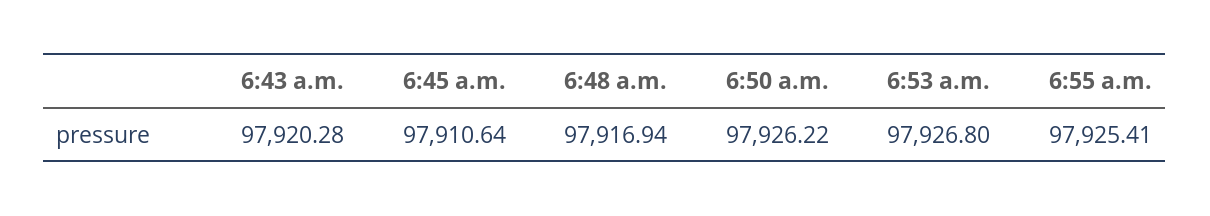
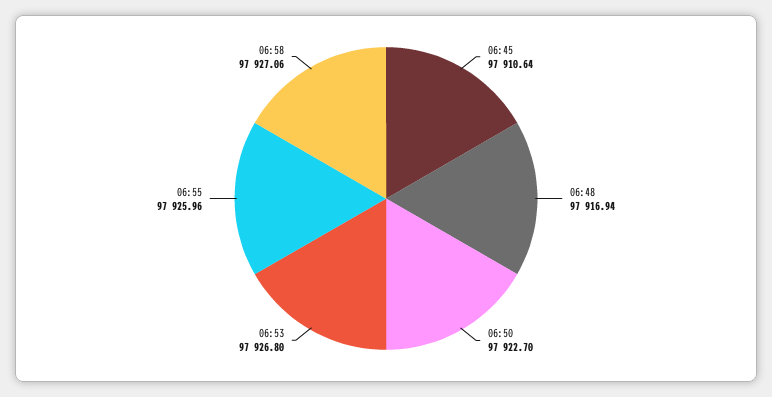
6:43 a.m.: 97920.28 -> none
6:50 a.m.: 97926.22 -> 97922.7
6:55 a.m.: 97925.41 -> 97925.96
06:58: none -> 97927.06

